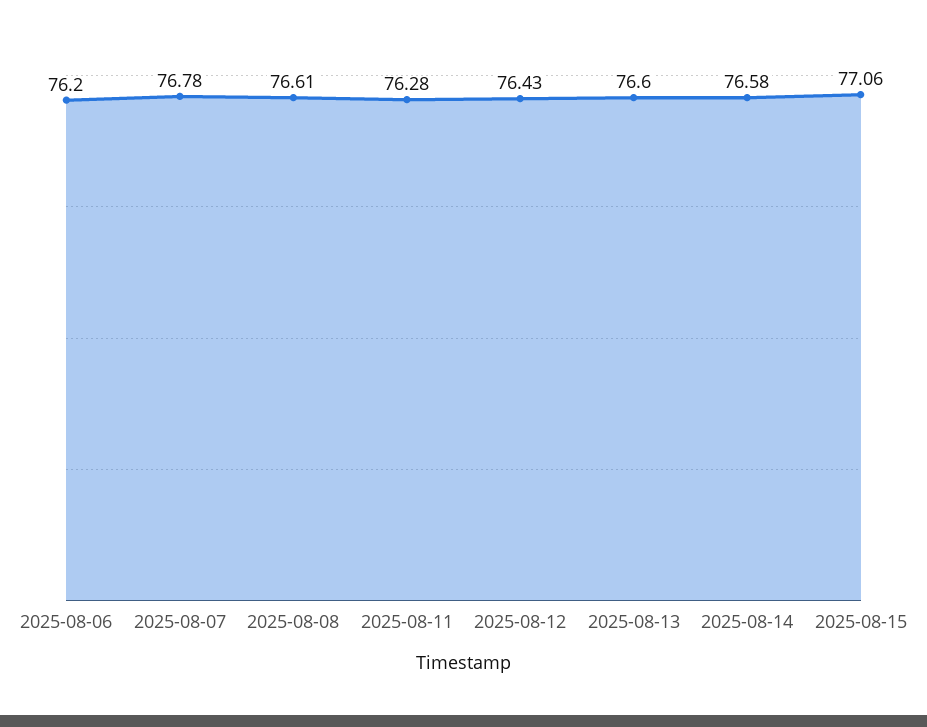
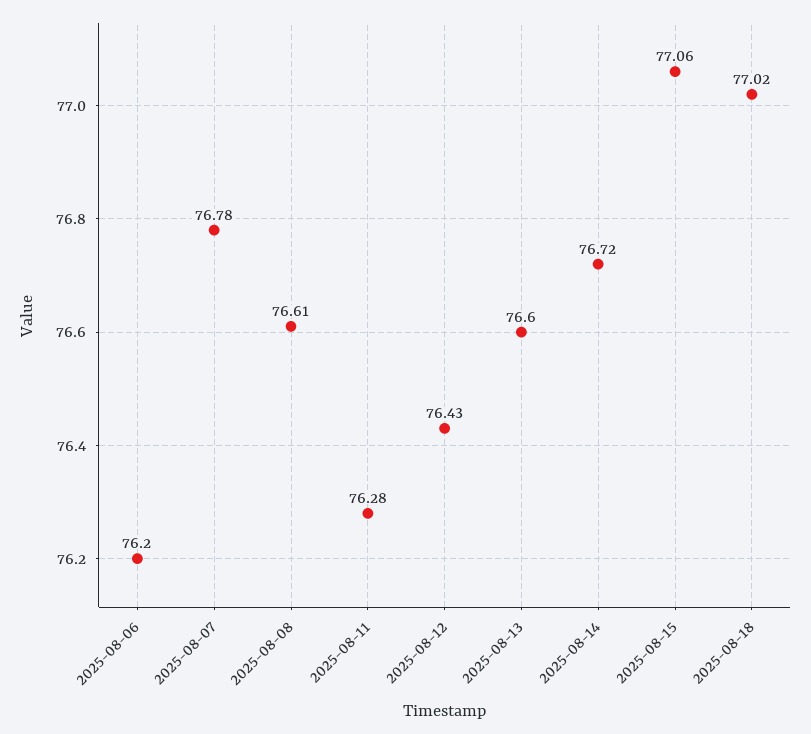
2025-08-14: 76.58 -> 76.72
2025-08-18: none -> 77.02

